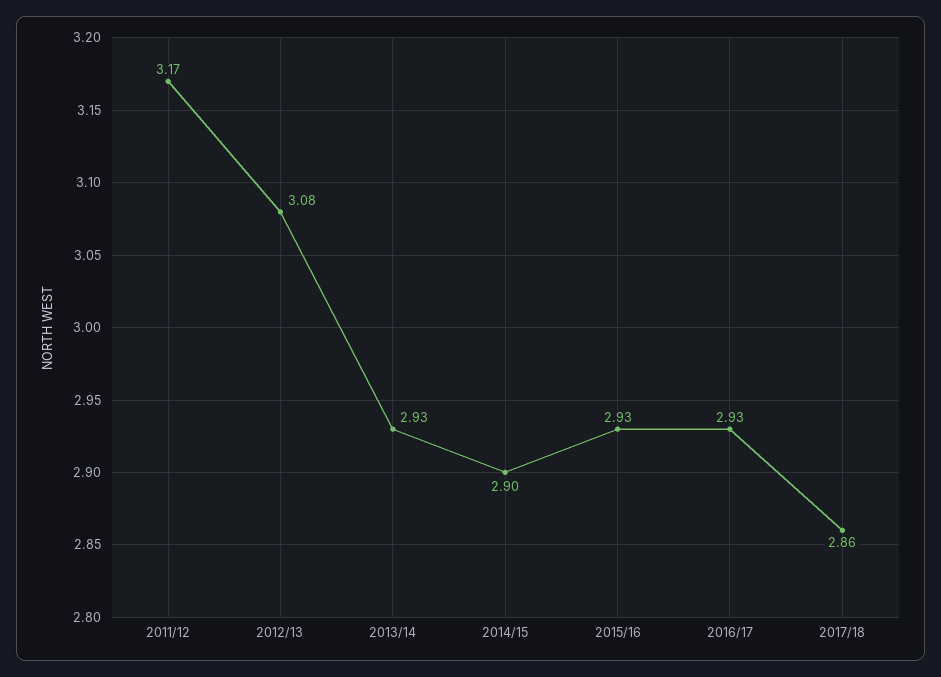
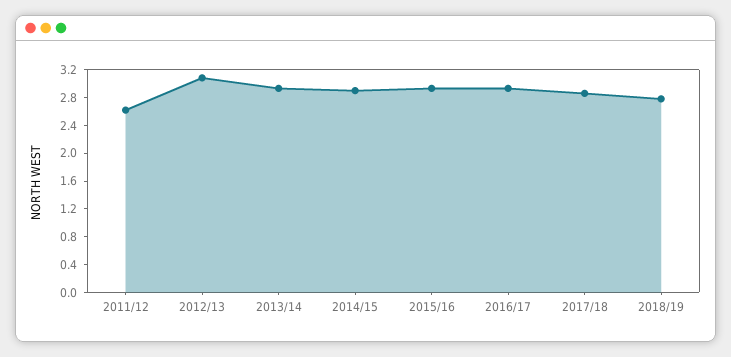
2011/12: 3.17 -> 2.6
2018/19: none -> 2.8

